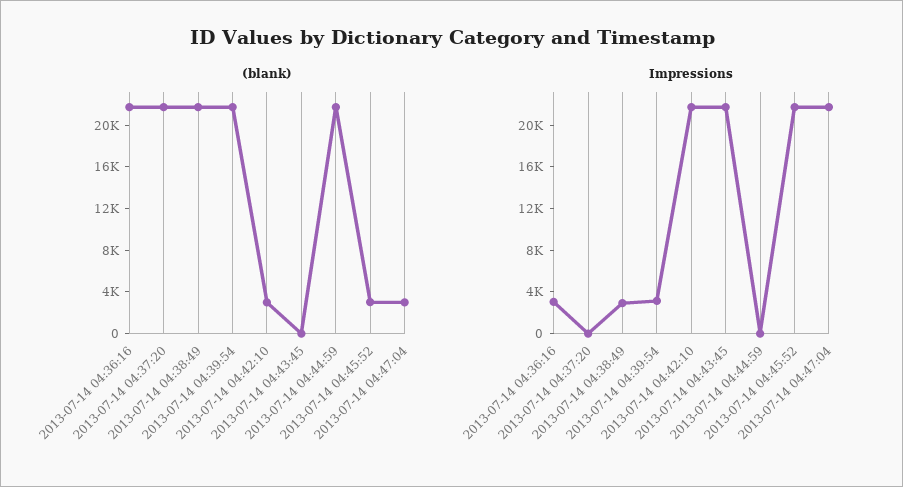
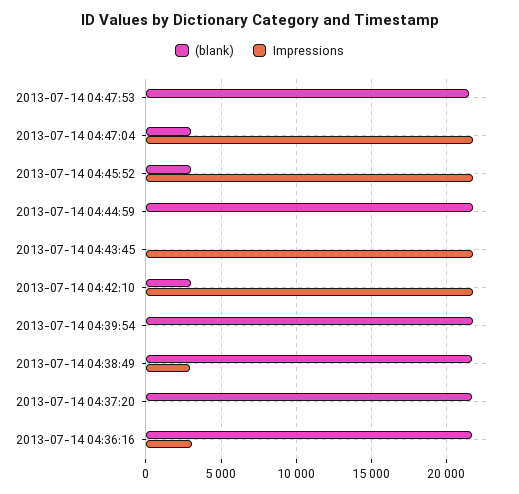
Impressions, 2013-07-14 04:39:54: 3000 -> 0
(blank), 2013-07-14 04:47:53: none -> 21500
Impressions, 2013-07-14 04:47:53: none -> 0

